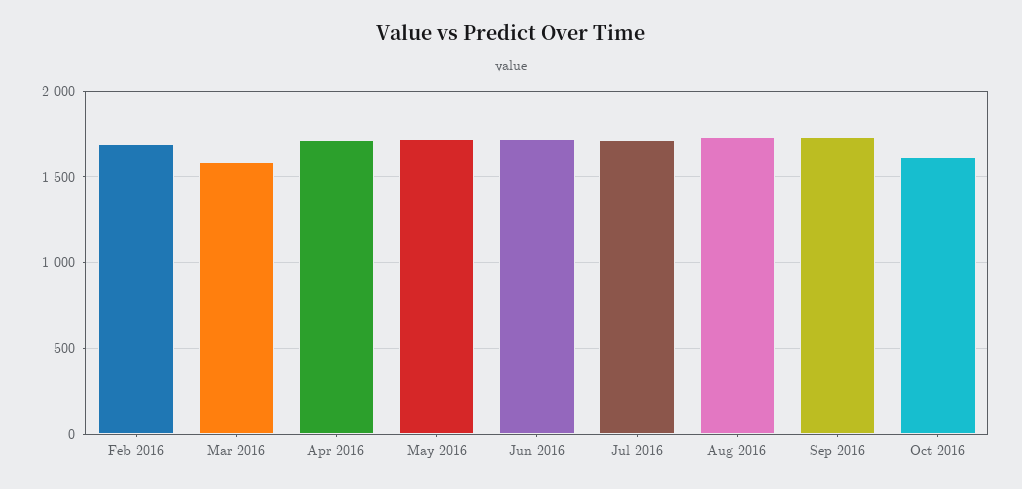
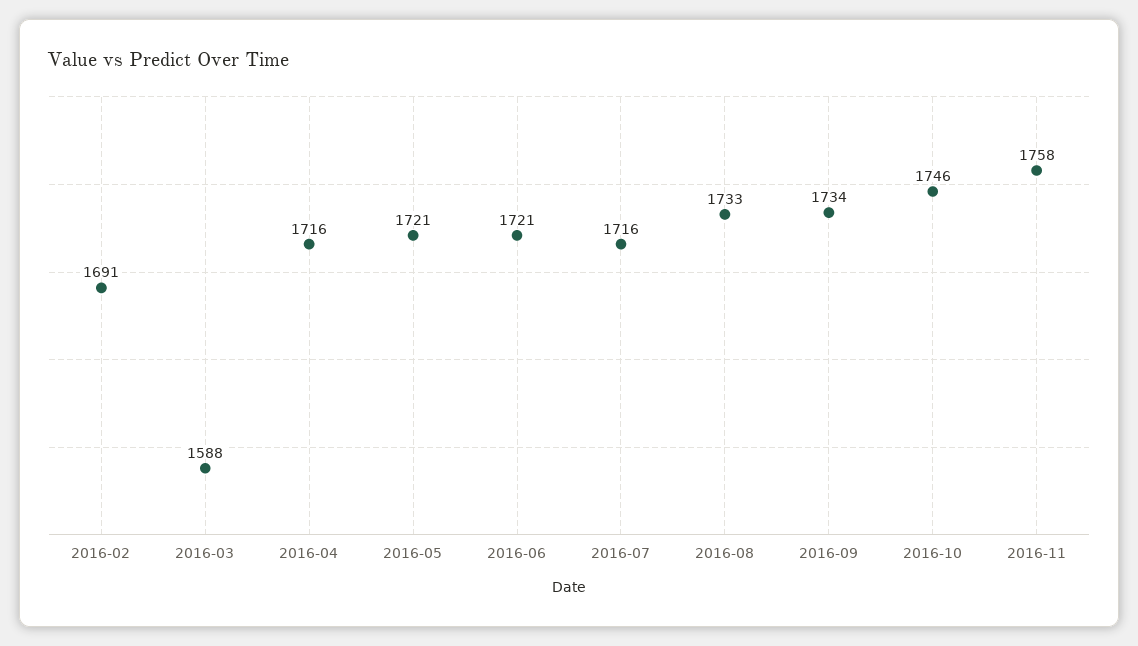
Oct 2016: 1600 -> 1746
2016-11: none -> 1758

